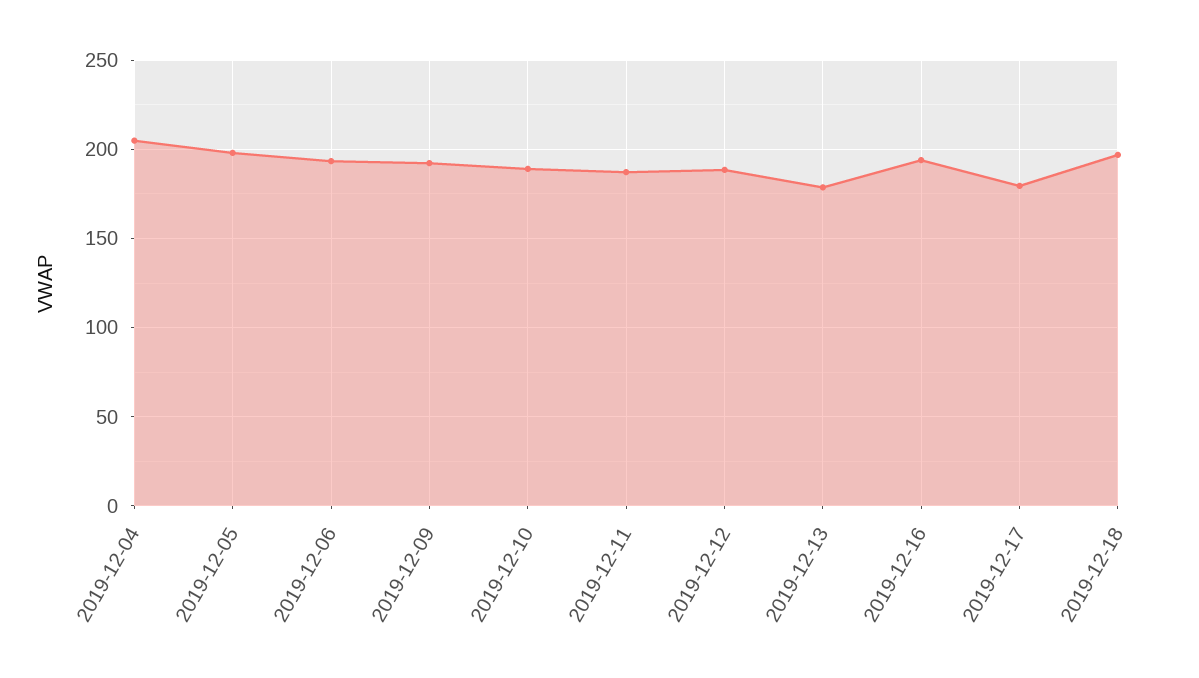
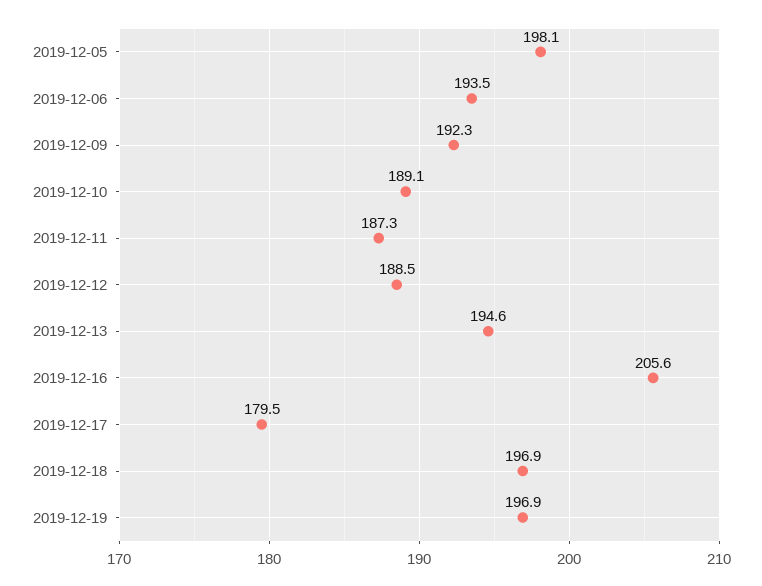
2019-12-04: 205 -> none
2019-12-13: 180 -> 194.6
2019-12-16: 195 -> 205.6
2019-12-19: none -> 196.9

